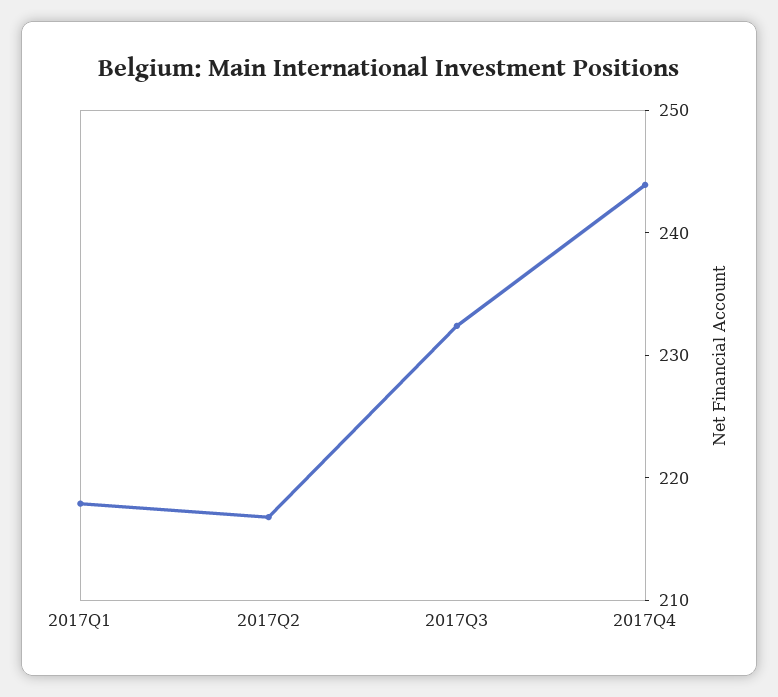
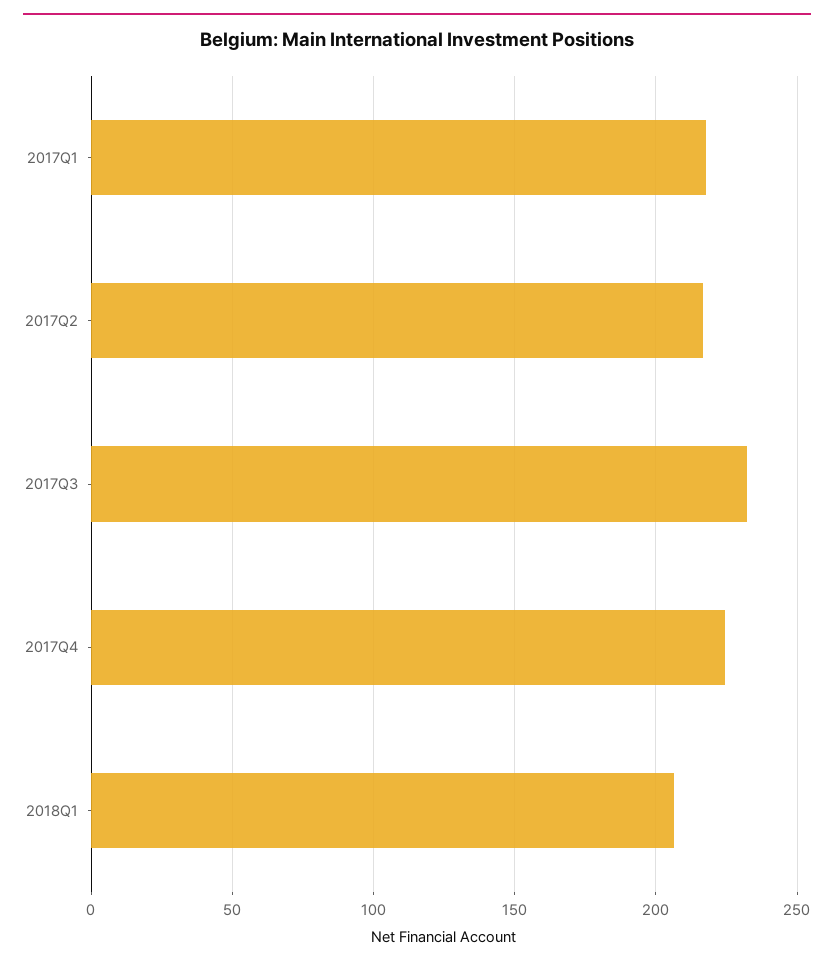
2017Q4: 244 -> 225
2018Q1: none -> 205

